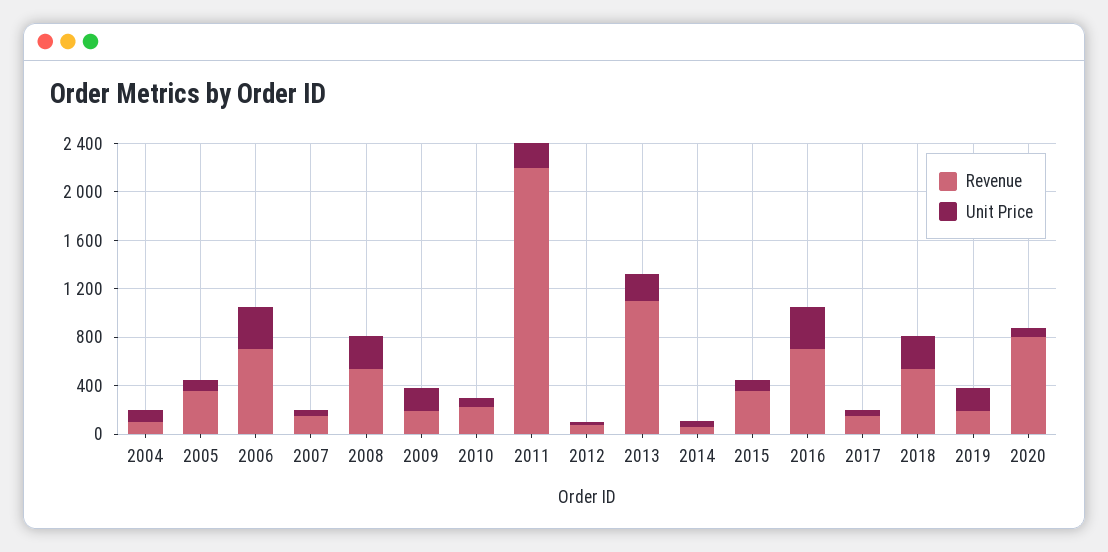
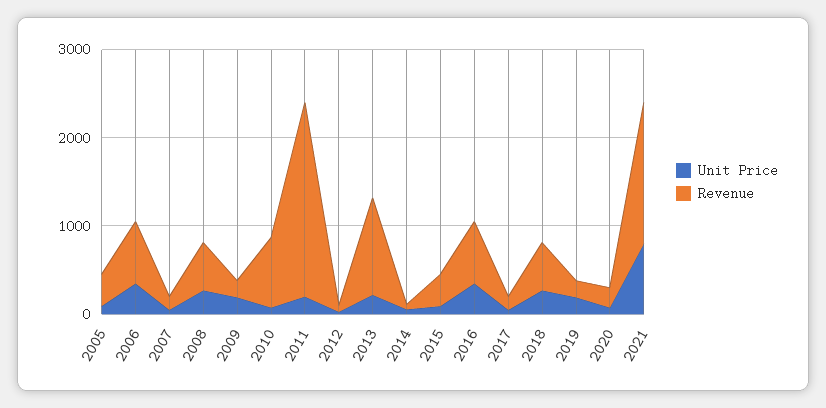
Revenue, 2004: 100 -> none
Unit Price, 2004: 100 -> none
Revenue, 2010: 200 -> 800
Revenue, 2020: 800 -> 200
Unit Price, 2021: none -> 800
Revenue, 2021: none -> 1600

